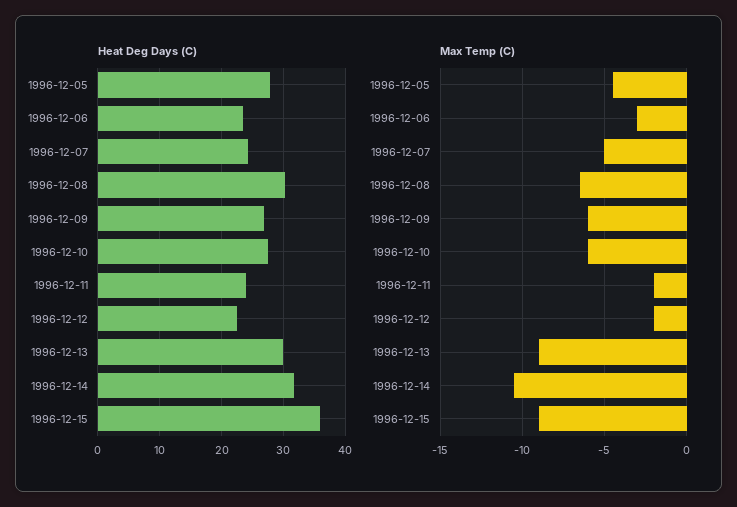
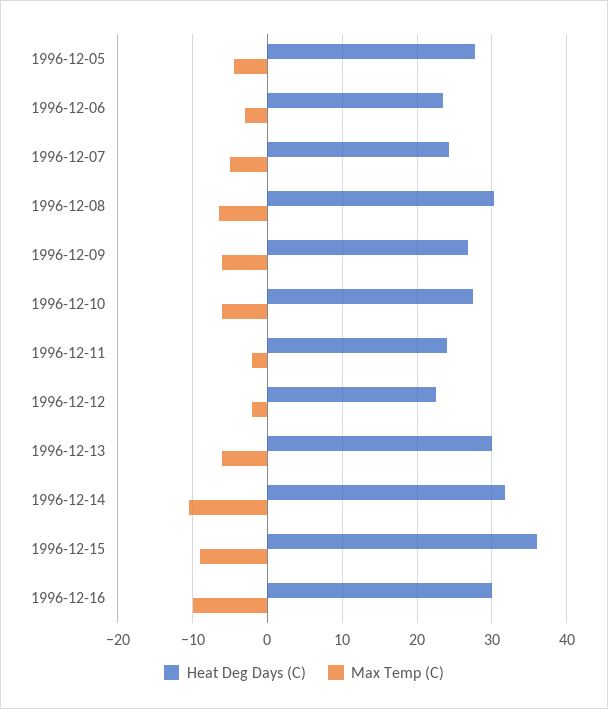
Max Temp (C), 1996-12-13: -9 -> -6
Heat Deg Days (C), 1996-12-16: none -> 30
Max Temp (C), 1996-12-16: none -> -10

